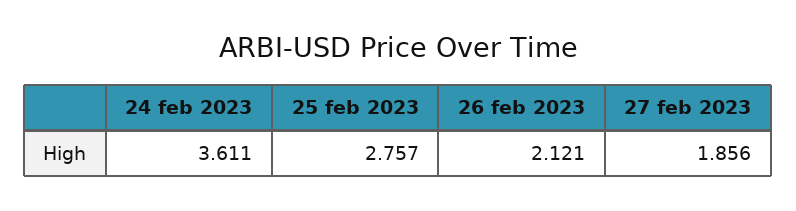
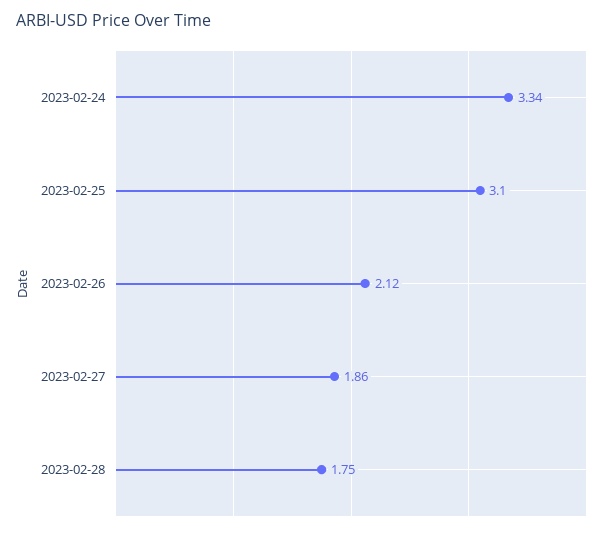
24 feb 2023: 3.611 -> 3.34
25 feb 2023: 2.757 -> 3.1
2023-02-28: none -> 1.75

